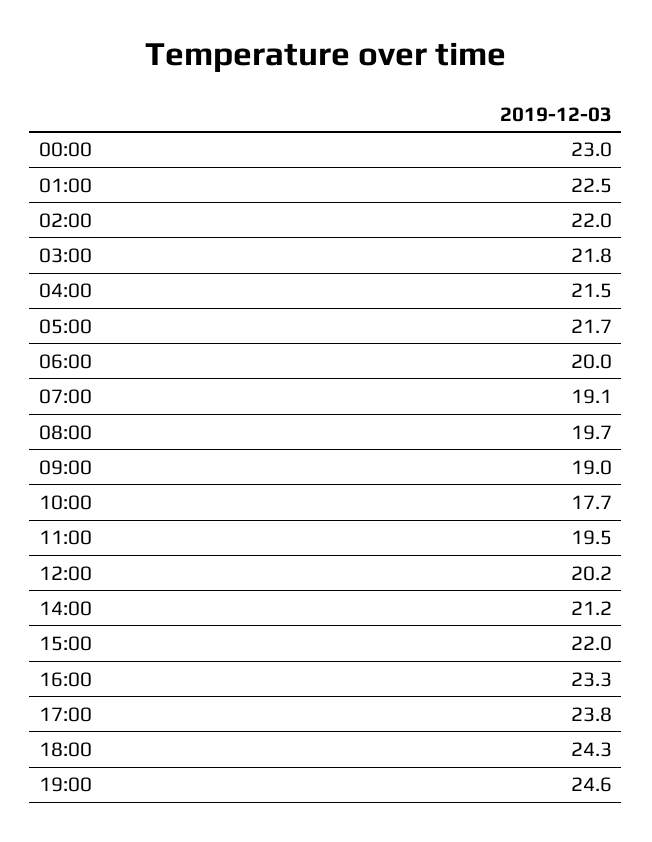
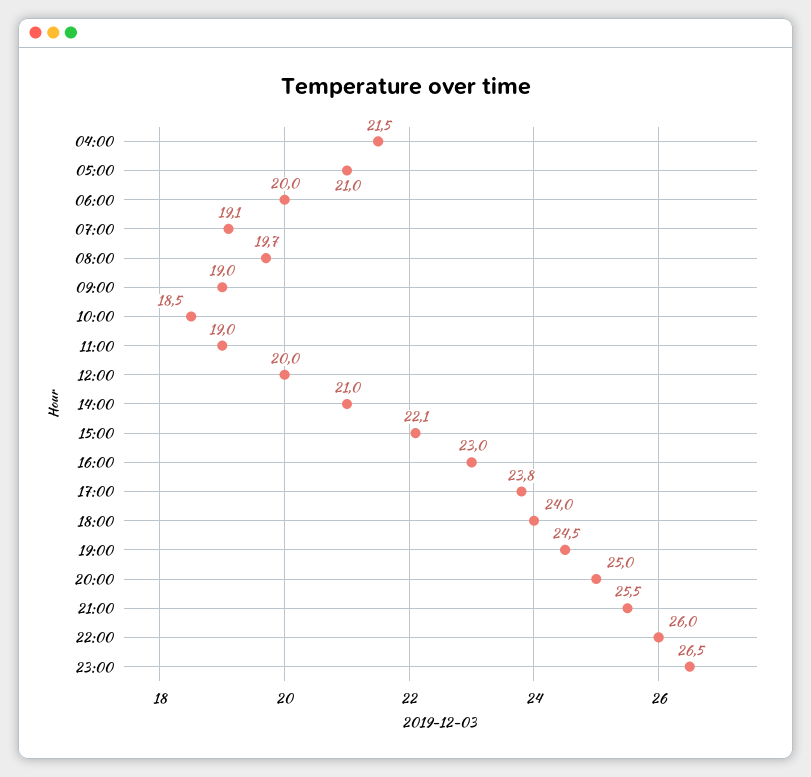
00:00: 23 -> none
01:00: 22.5 -> none
02:00: 22 -> none
03:00: 21.8 -> none
05:00: 21.7 -> 21
10:00: 17.7 -> 18.5
11:00: 19.5 -> 19
12:00: 20.2 -> 20
14:00: 21.2 -> 21
15:00: 22 -> 22.1
16:00: 23.3 -> 23
18:00: 24.3 -> 24
19:00: 24.6 -> 24.5
20:00: none -> 25
21:00: none -> 25.5
22:00: none -> 26
23:00: none -> 26.5

